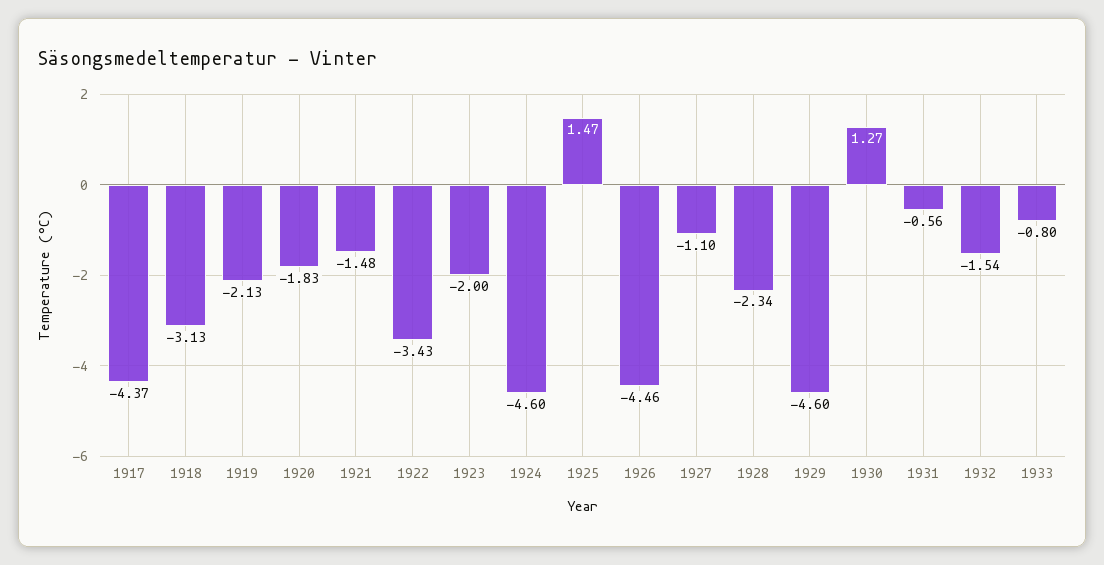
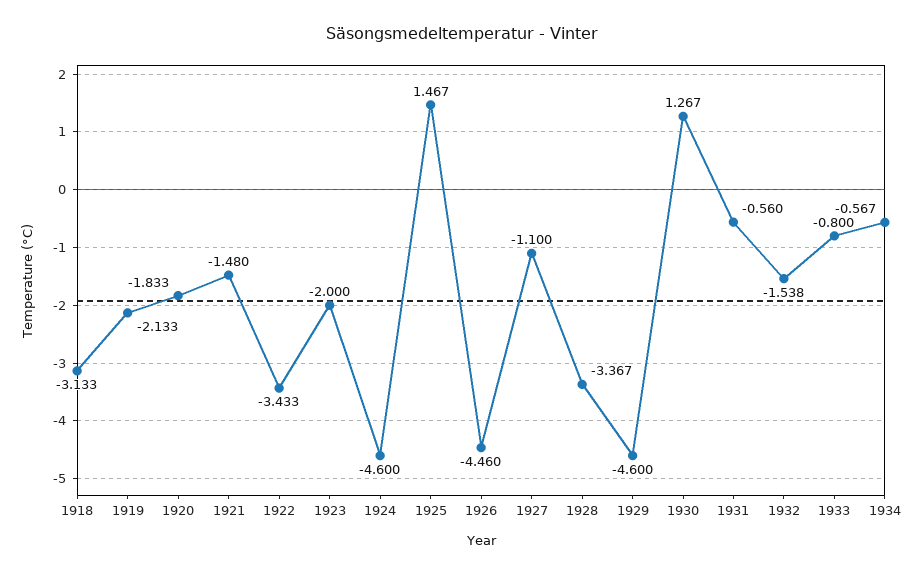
1917: -4.37 -> none
1928: -2.34 -> -3.367
1934: none -> -0.567

